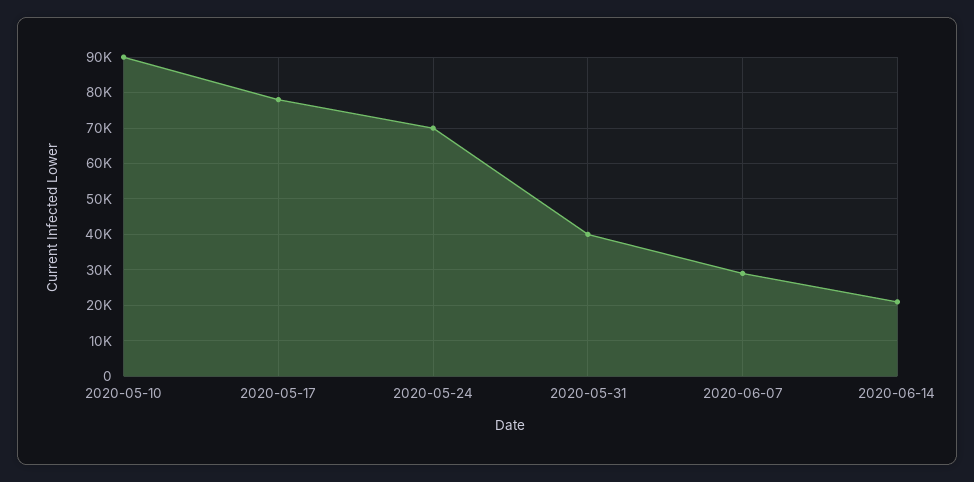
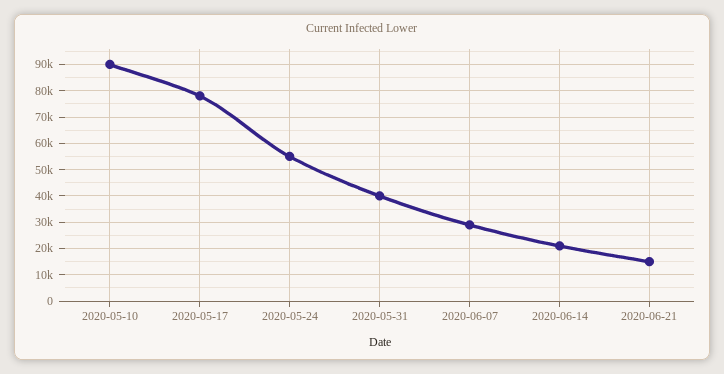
2020-05-24: 70000 -> 55000
2020-06-21: none -> 15000

